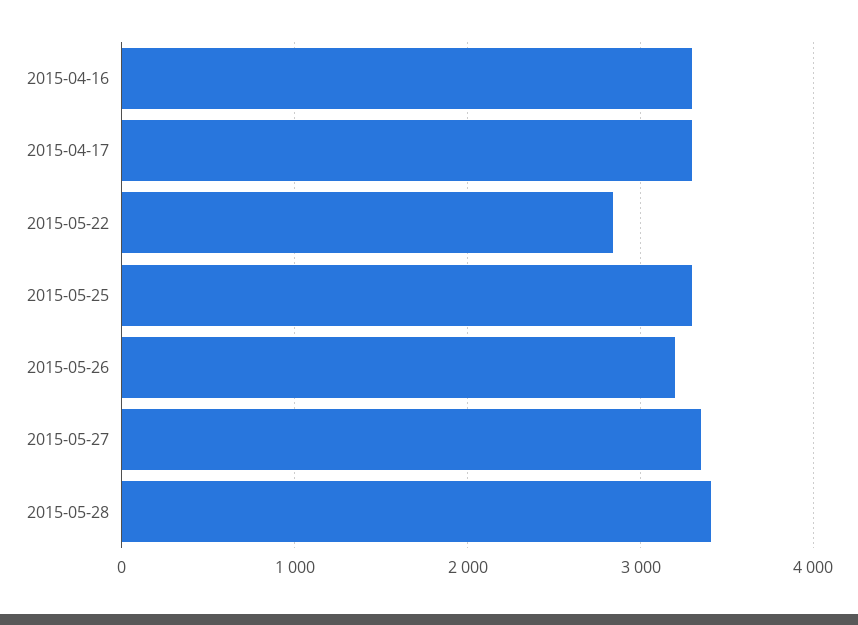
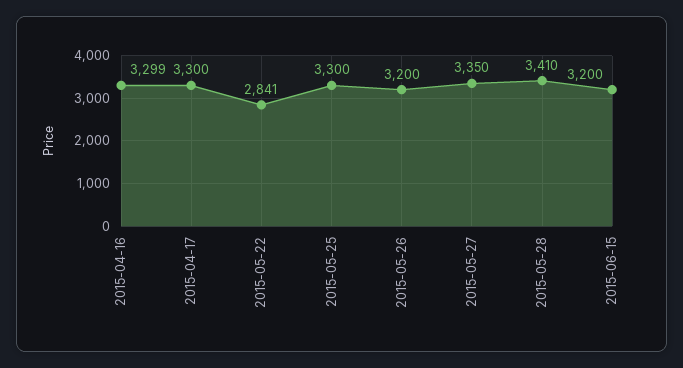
2015-06-15: none -> 3200

